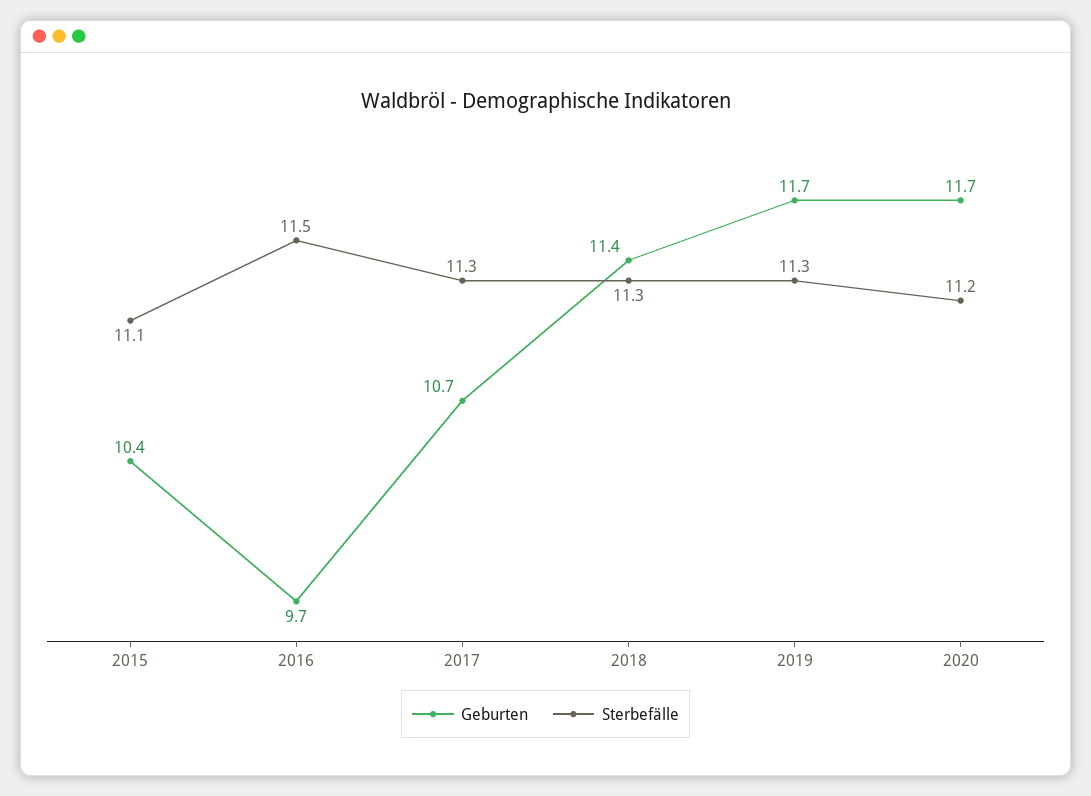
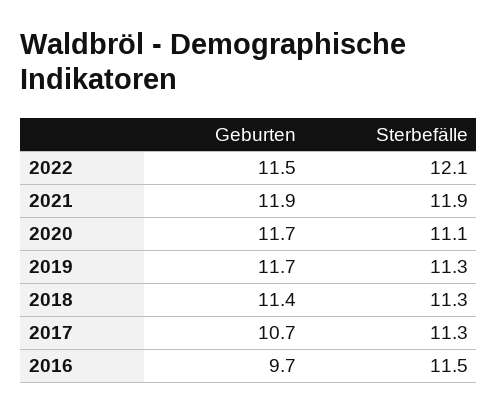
Geburten, 2015: 10.4 -> none
Sterbefälle, 2015: 11.1 -> none
Sterbefälle, 2020: 11.2 -> 11.1
Geburten, 2022: none -> 11.5
Sterbefälle, 2022: none -> 12.1
Geburten, 2021: none -> 11.9
Sterbefälle, 2021: none -> 11.9

